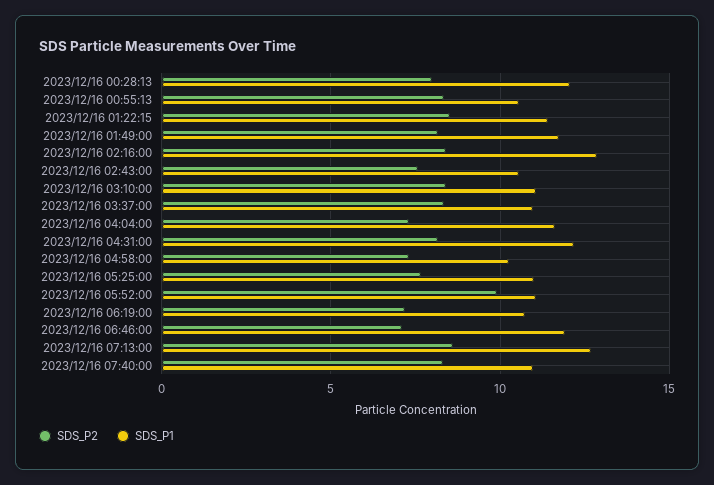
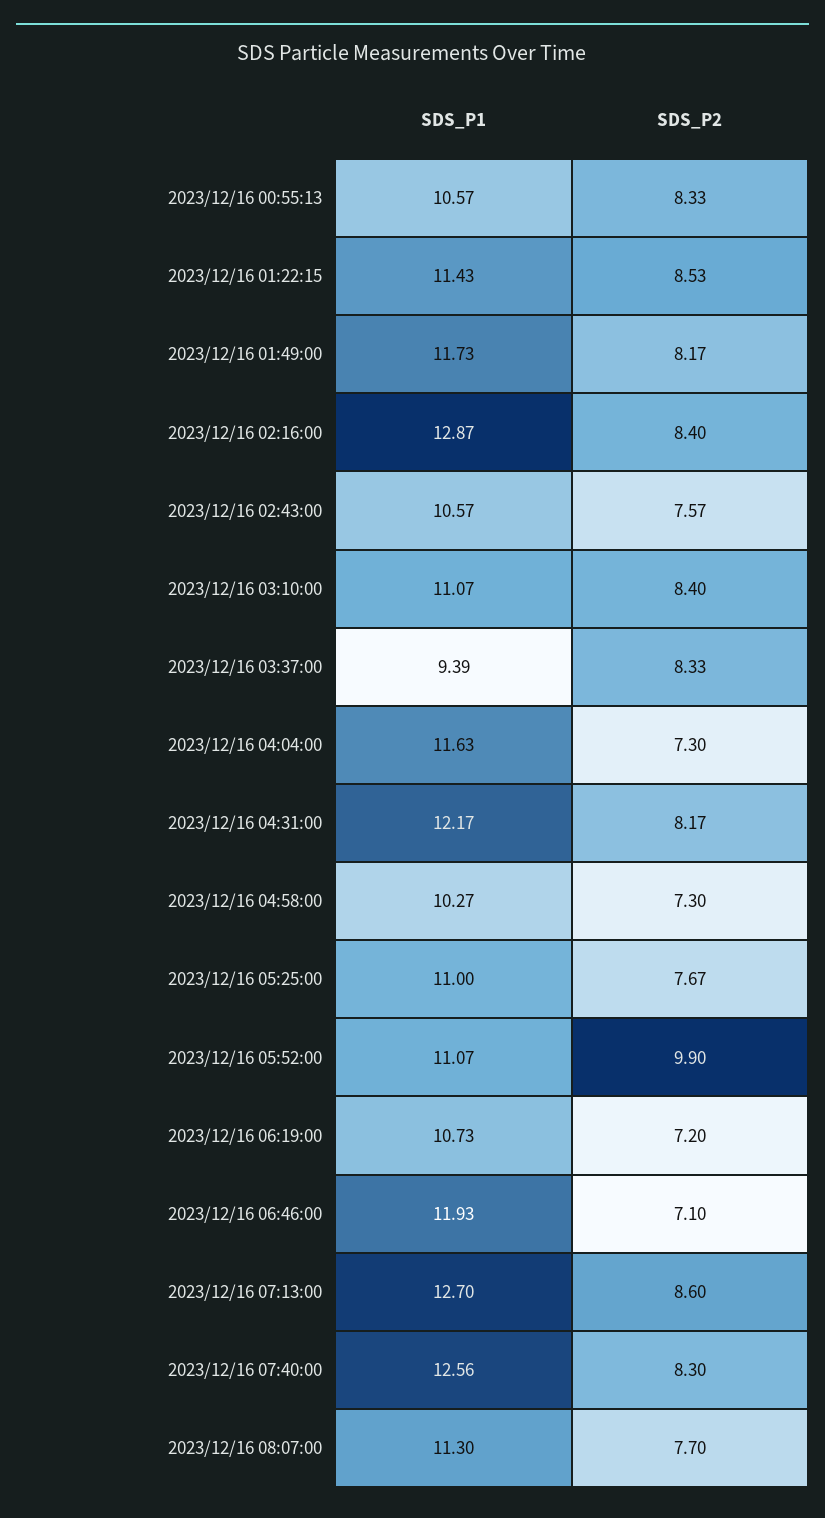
SDS_P2, 2023/12/16 00:28:13: 8 -> none
SDS_P1, 2023/12/16 00:28:13: 12 -> none
SDS_P1, 2023/12/16 03:37:00: 11 -> 9.39
SDS_P1, 2023/12/16 07:40:00: 11 -> 12.56
SDS_P1, 2023/12/16 08:07:00: none -> 11.3
SDS_P2, 2023/12/16 08:07:00: none -> 7.7

